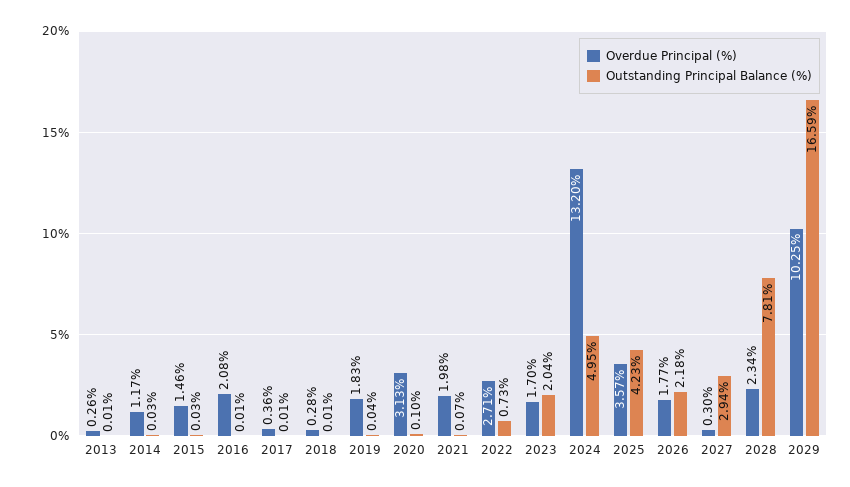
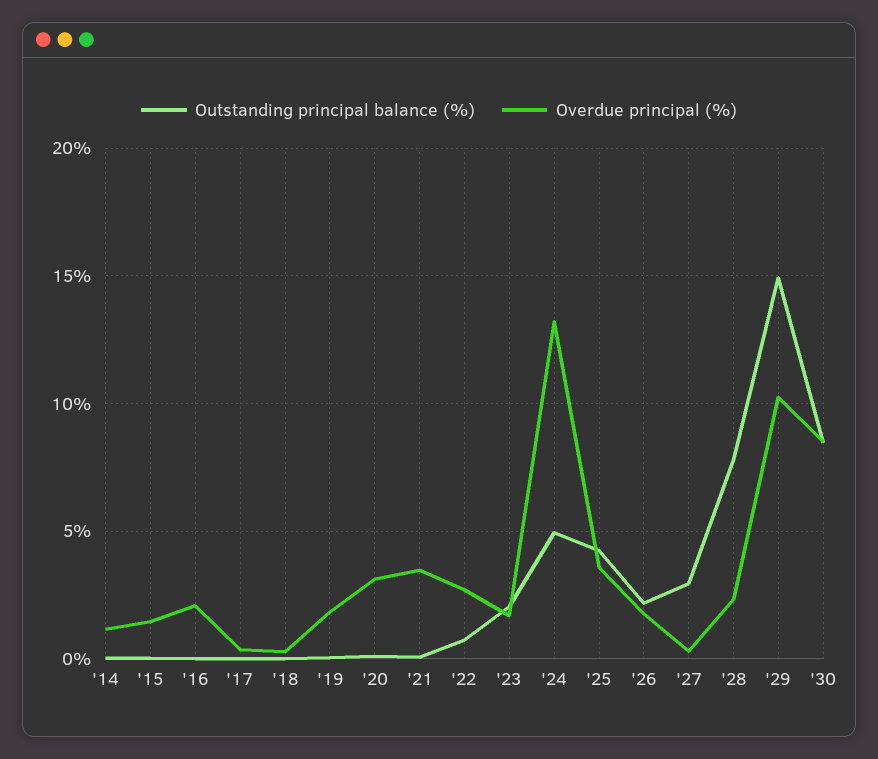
Overdue Principal (%), 2013: 0.26 -> none
Outstanding Principal Balance (%), 2013: 0.01 -> none
Overdue Principal (%), 2021: 1.98 -> 3.5
Outstanding Principal Balance (%), 2029: 16.59 -> 15
Outstanding Principal Balance (%), '30: none -> 8.5
Overdue Principal (%), '30: none -> 8.5

